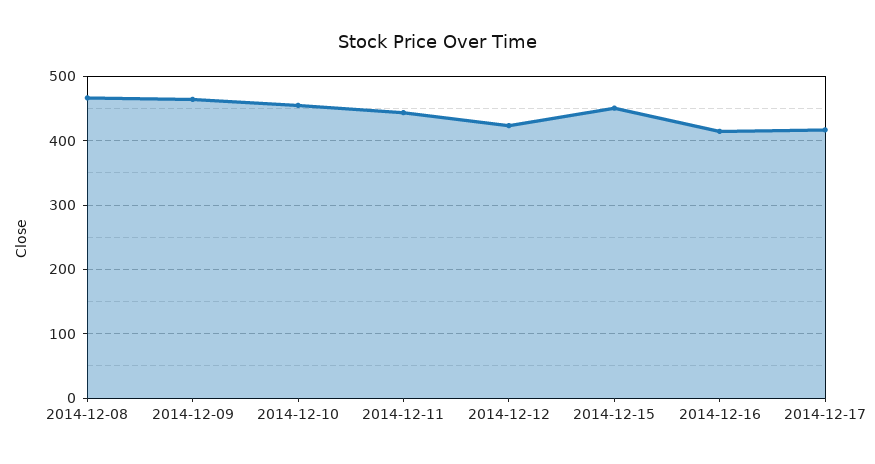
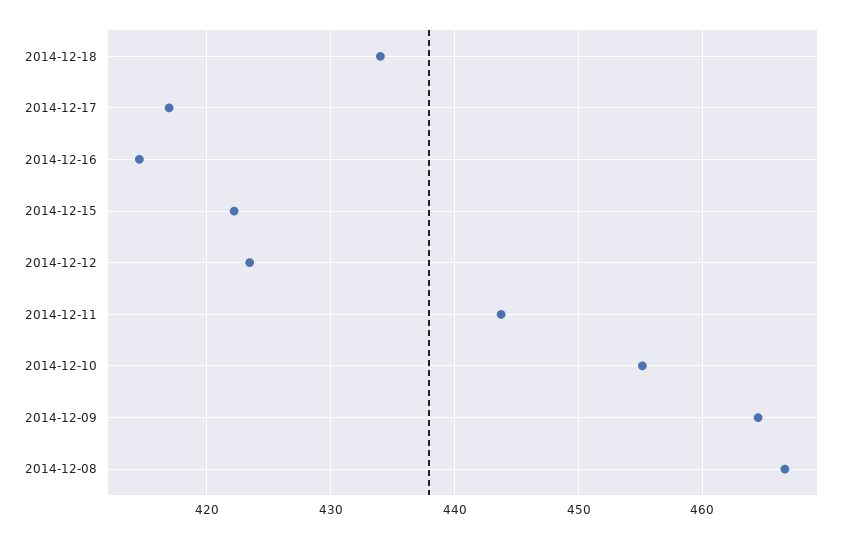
2014-12-15: 450 -> 422
2014-12-18: none -> 434

